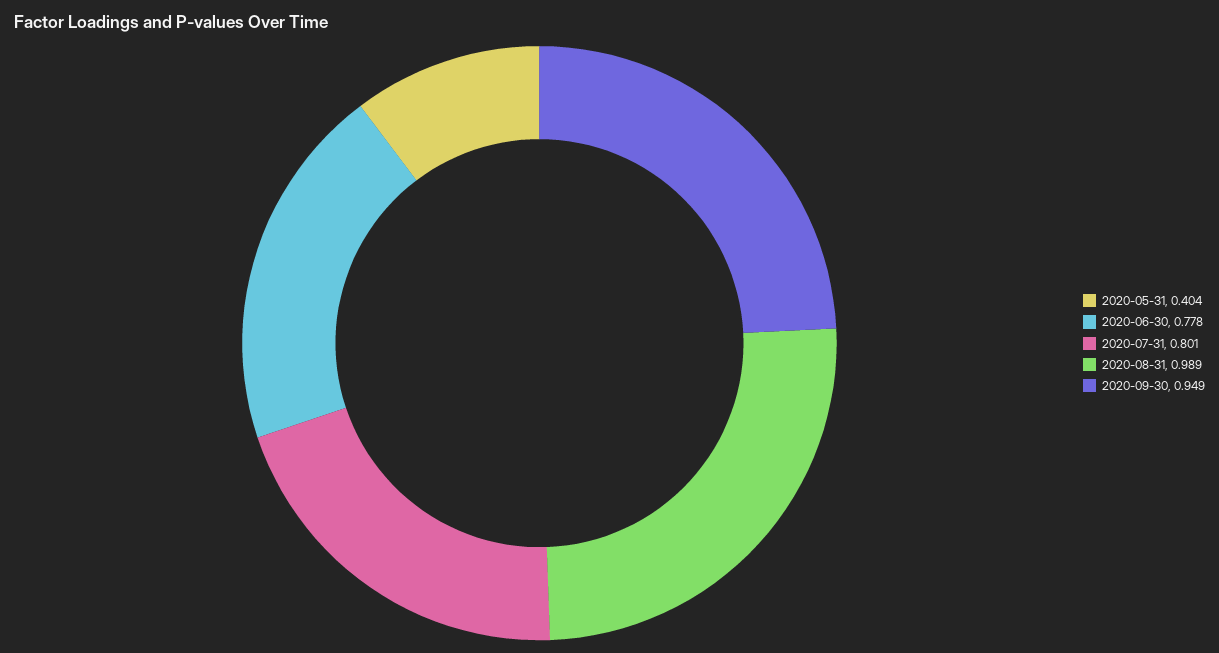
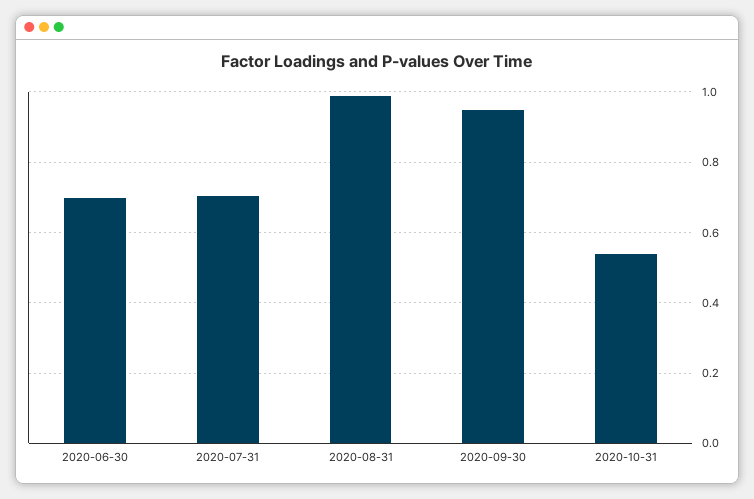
2020-05-31: 0.404 -> none
2020-06-30: 0.778 -> 0.7
2020-07-31: 0.801 -> 0.7
2020-10-31: none -> 0.54

